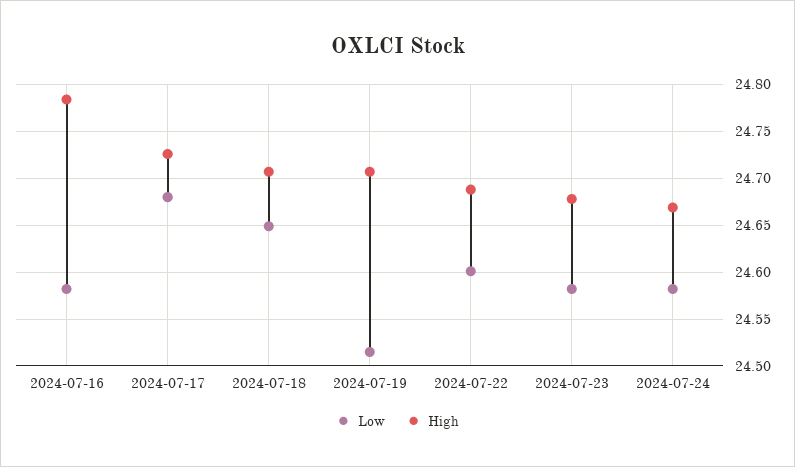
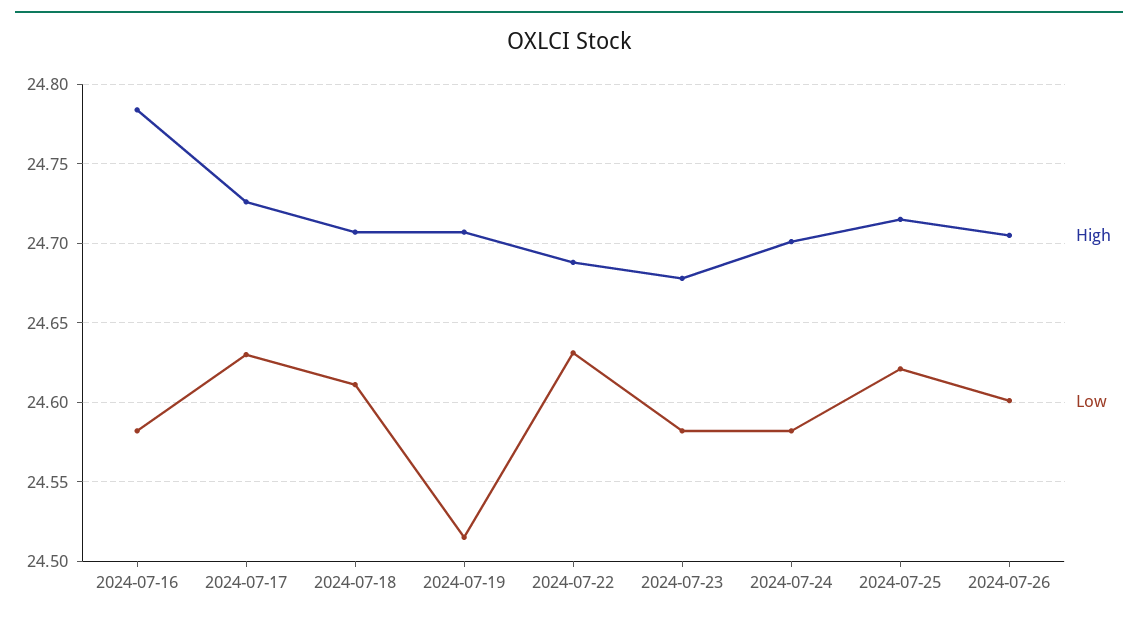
Low, 2024-07-17: 24.68 -> 24.63
Low, 2024-07-18: 24.65 -> 24.61
Low, 2024-07-22: 24.6 -> 24.63
High, 2024-07-24: 24.67 -> 24.7
High, 2024-07-25: none -> 24.715
Low, 2024-07-25: none -> 24.62
High, 2024-07-26: none -> 24.705
Low, 2024-07-26: none -> 24.6

